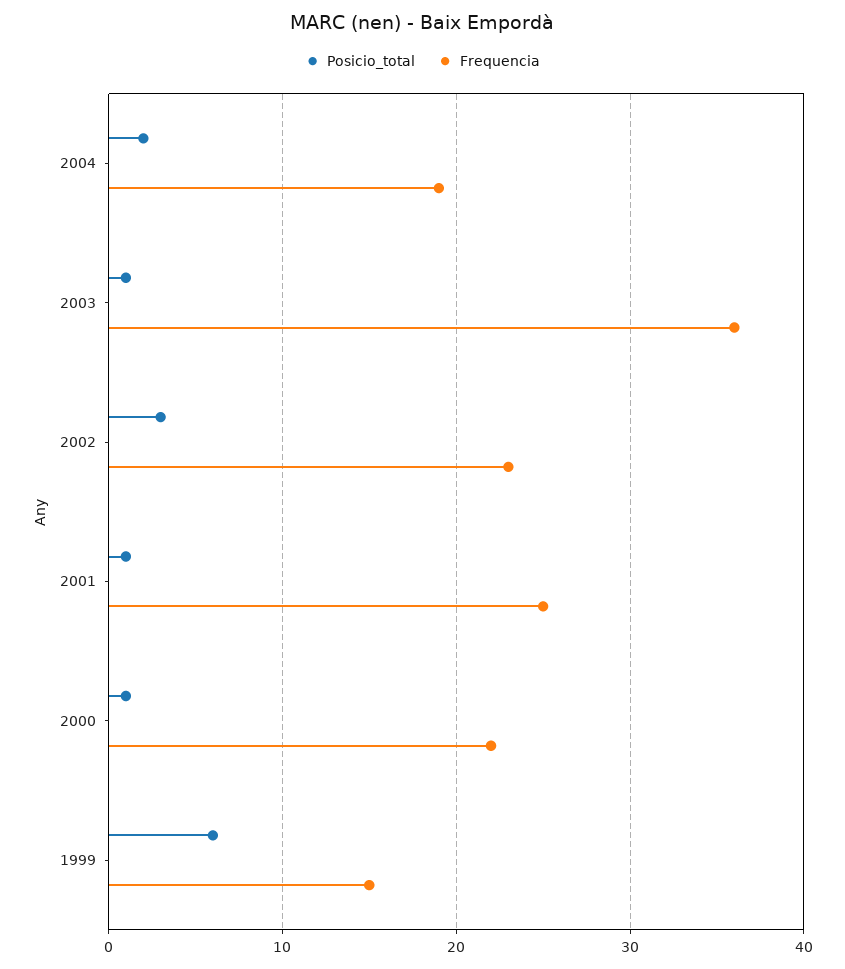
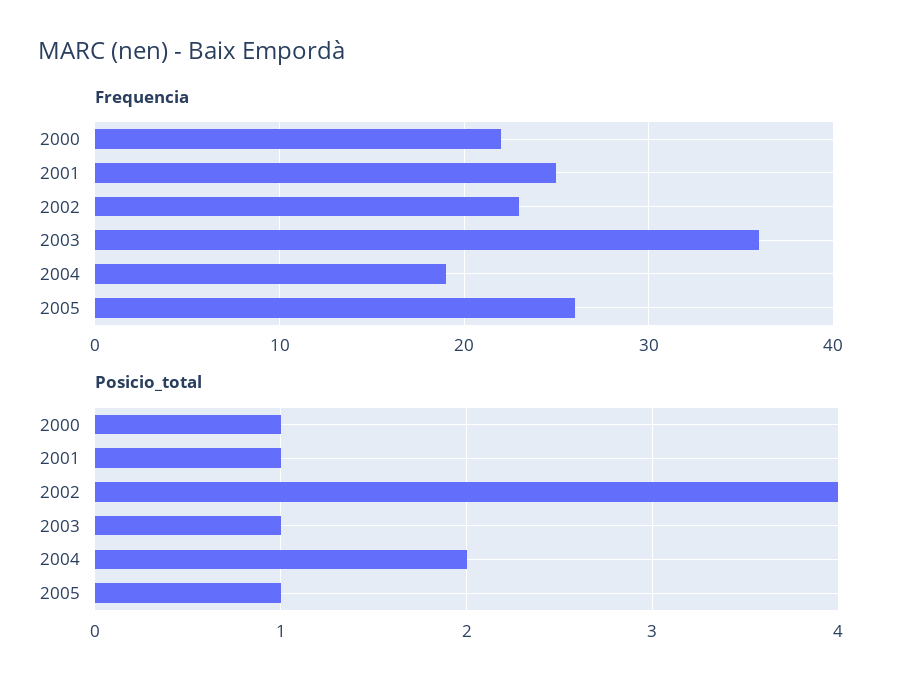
Posicio_total, 2002: 3 -> 4
Posicio_total, 1999: 6 -> none
Frequencia, 1999: 15 -> none
Frequencia, 2005: none -> 26
Posicio_total, 2005: none -> 1

